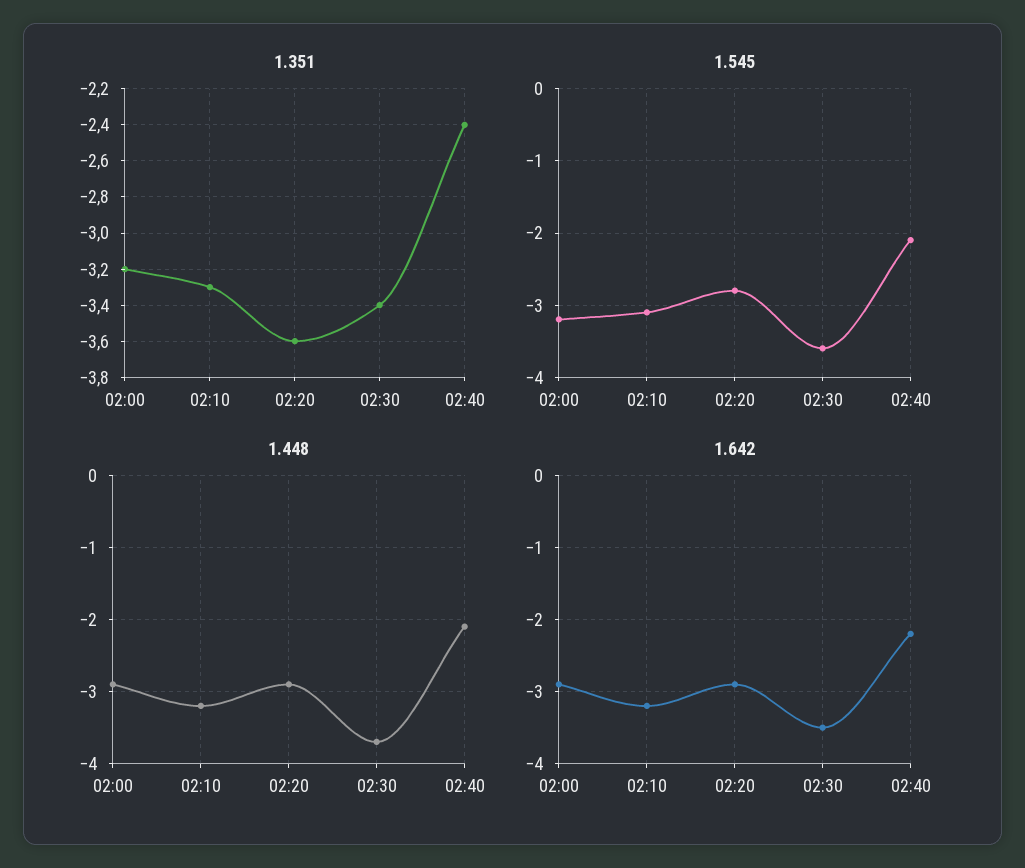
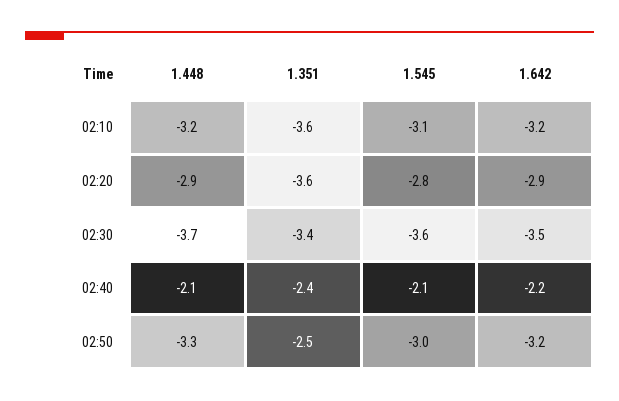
1.351, 02:00: -3.2 -> none
1.351, 02:10: -3.3 -> -3.6
1.545, 02:00: -3.2 -> none
1.448, 02:00: -2.9 -> none
1.642, 02:00: -2.9 -> none
1.448, 02:50: none -> -3.3
1.351, 02:50: none -> -2.5
1.545, 02:50: none -> -3
1.642, 02:50: none -> -3.2

